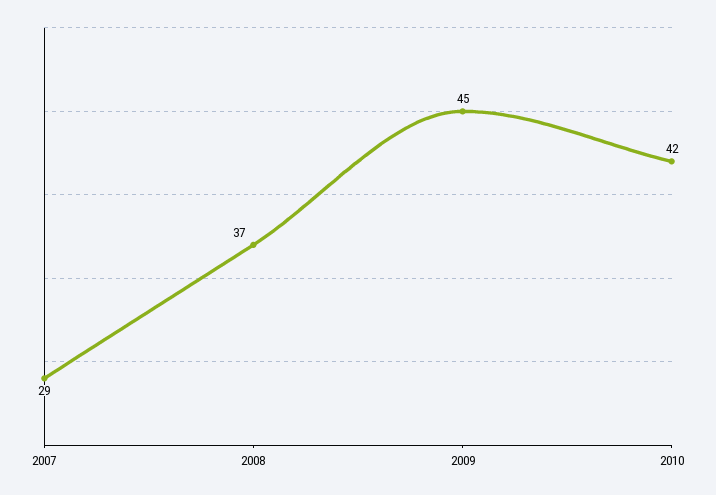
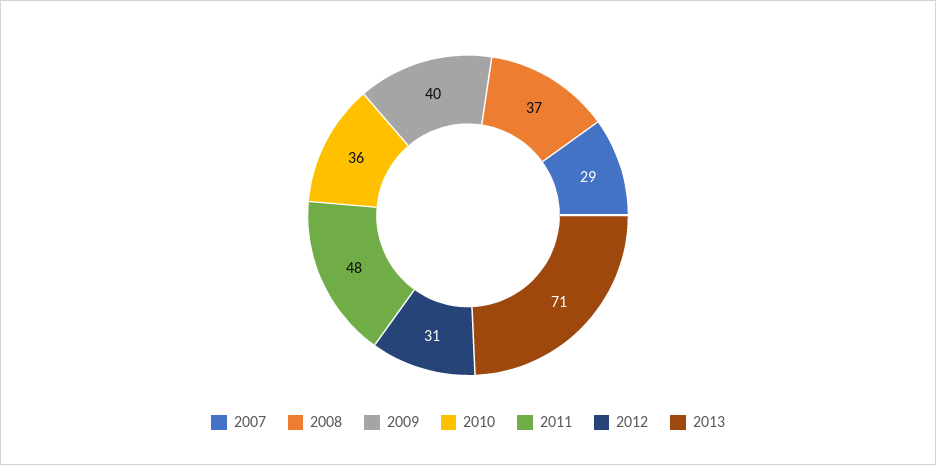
2009: 45 -> 40
2010: 42 -> 36
2011: none -> 48
2012: none -> 31
2013: none -> 71

